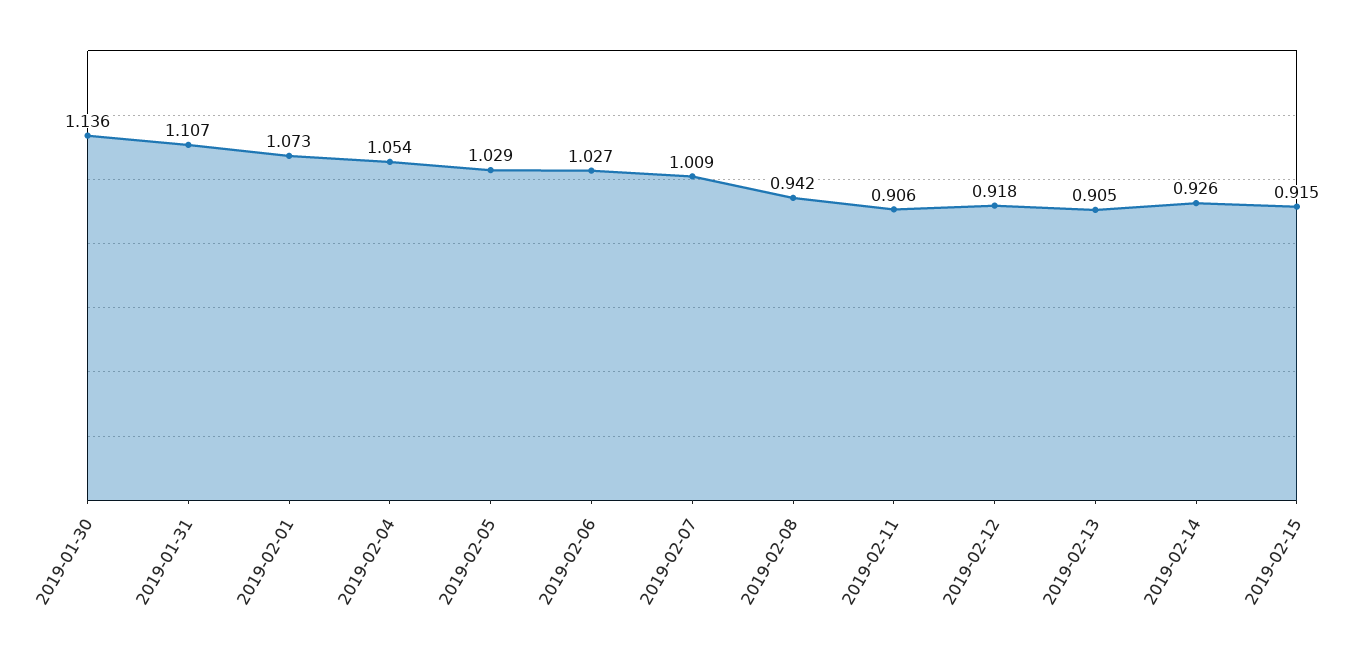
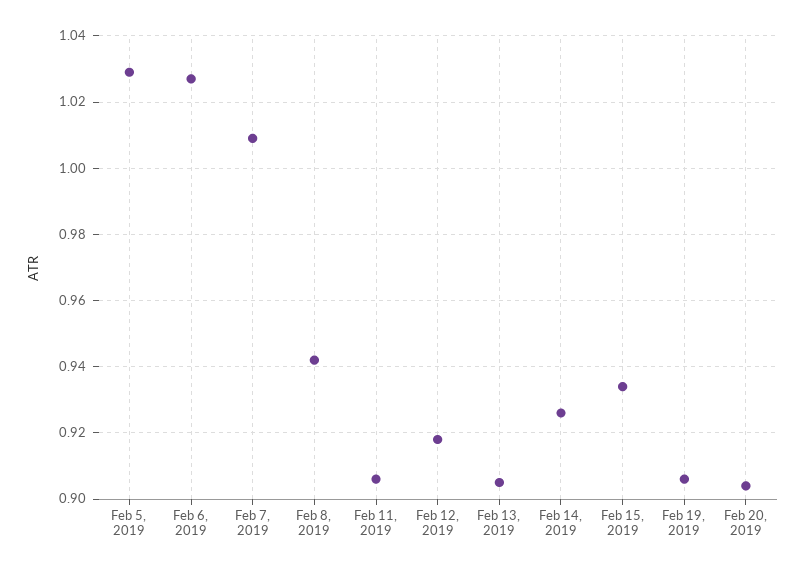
2019-01-30: 1.136 -> none
2019-01-31: 1.107 -> none
2019-02-01: 1.073 -> none
2019-02-04: 1.054 -> none
2019-02-15: 0.915 -> 0.935
Feb 19, 2019: none -> 0.905
Feb 20, 2019: none -> 0.905

